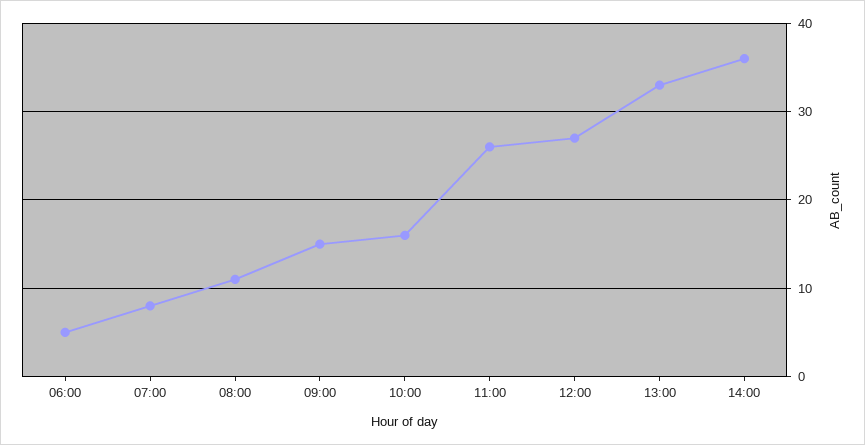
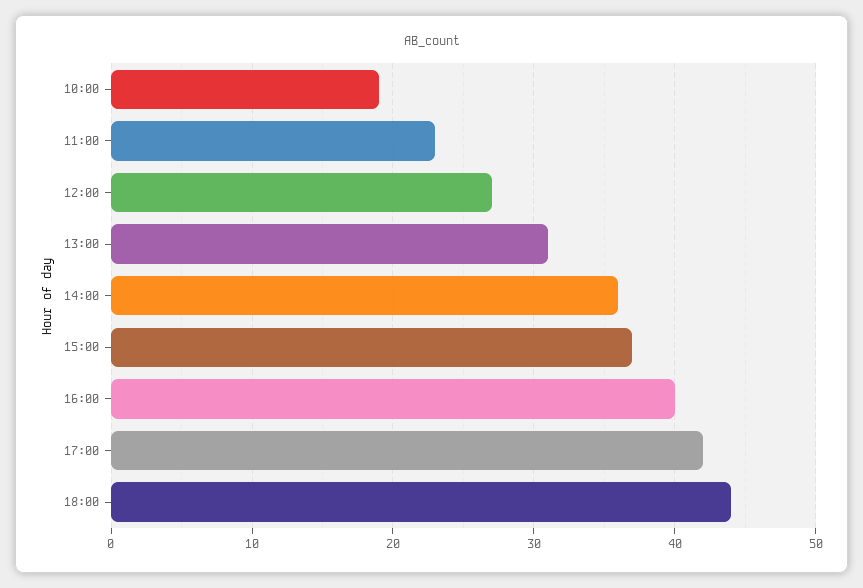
06:00: 5 -> none
07:00: 8 -> none
08:00: 11 -> none
09:00: 15 -> none
10:00: 16 -> 19
11:00: 26 -> 23
13:00: 33 -> 31
15:00: none -> 37
16:00: none -> 40
17:00: none -> 42
18:00: none -> 44

